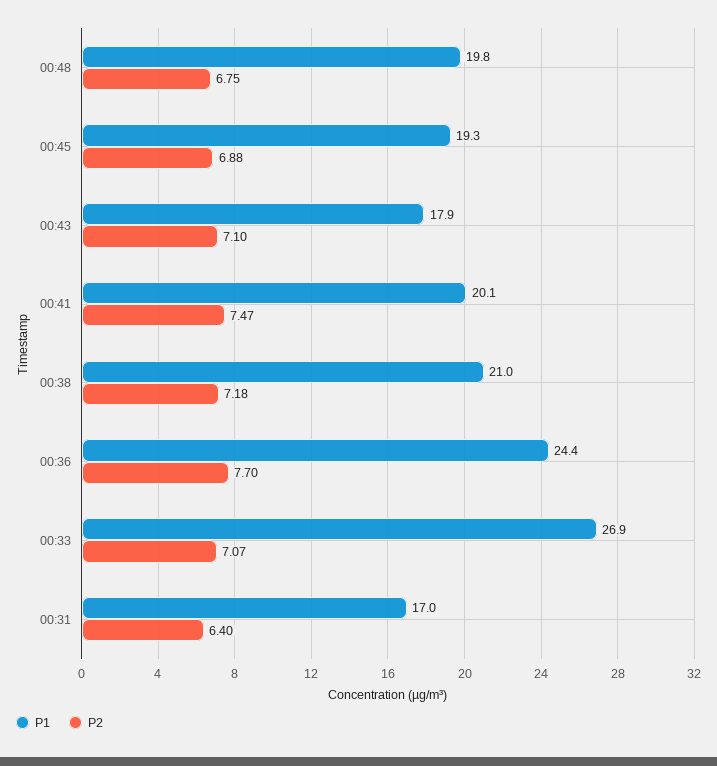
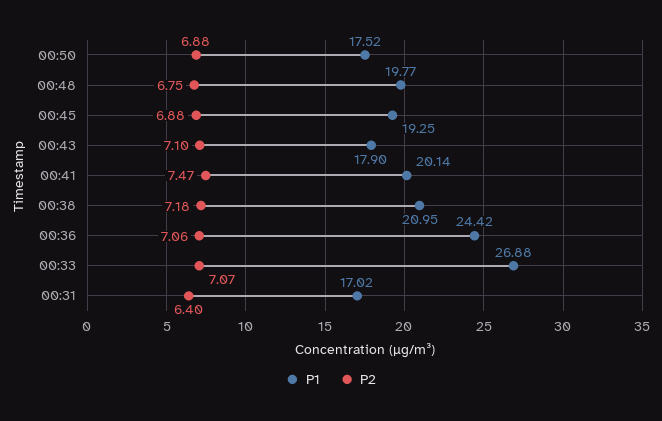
P2, 00:36: 7.7 -> 7.06
P1, 00:50: none -> 17.52
P2, 00:50: none -> 6.88

